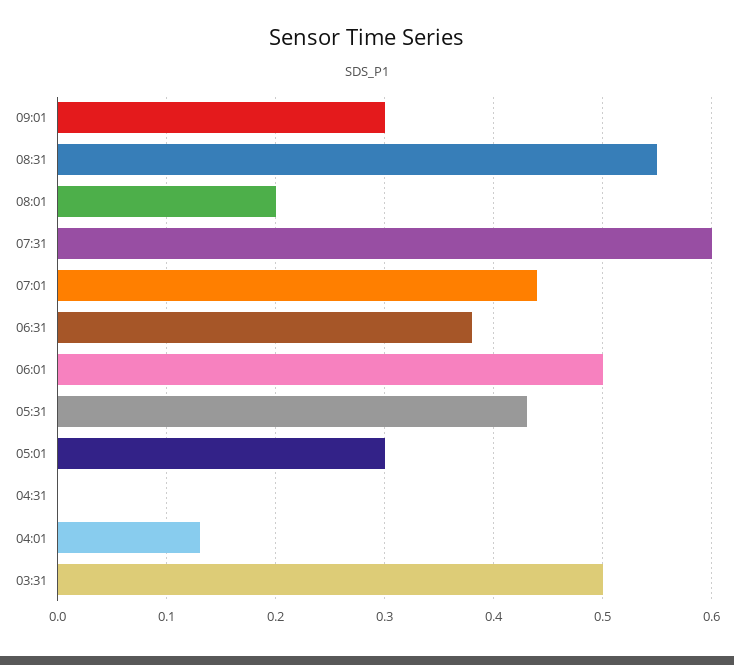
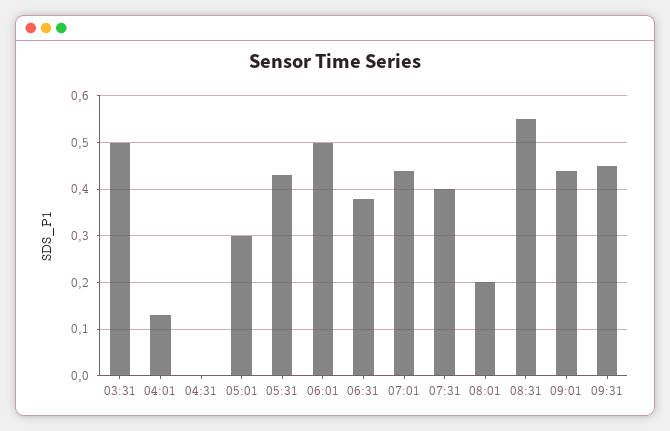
09:01: 0.3 -> 0.45
07:31: 0.6 -> 0.4
09:31: none -> 0.45

